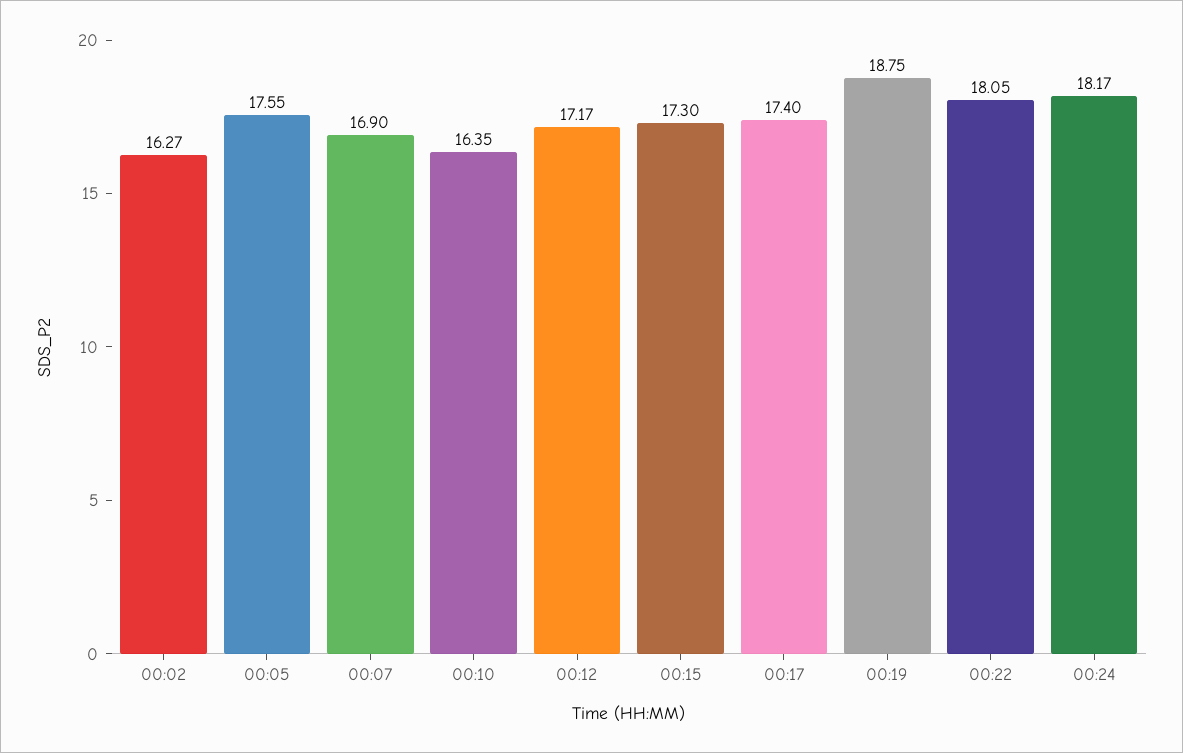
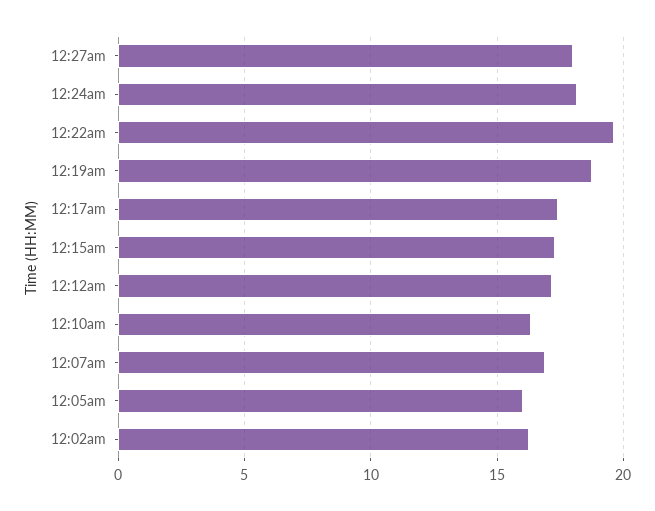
00:05: 17.55 -> 16
00:22: 18.05 -> 19.5
12:27am: none -> 18

